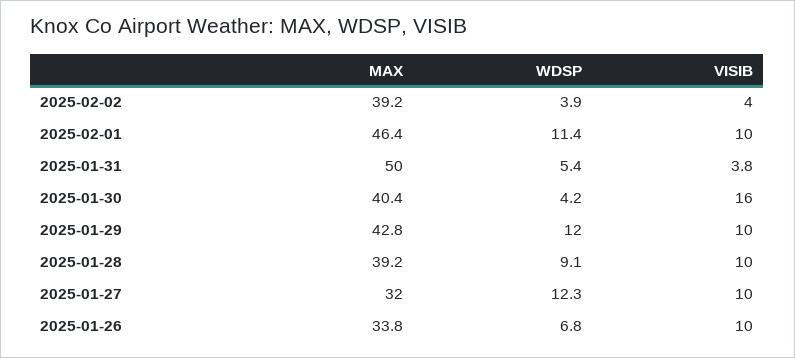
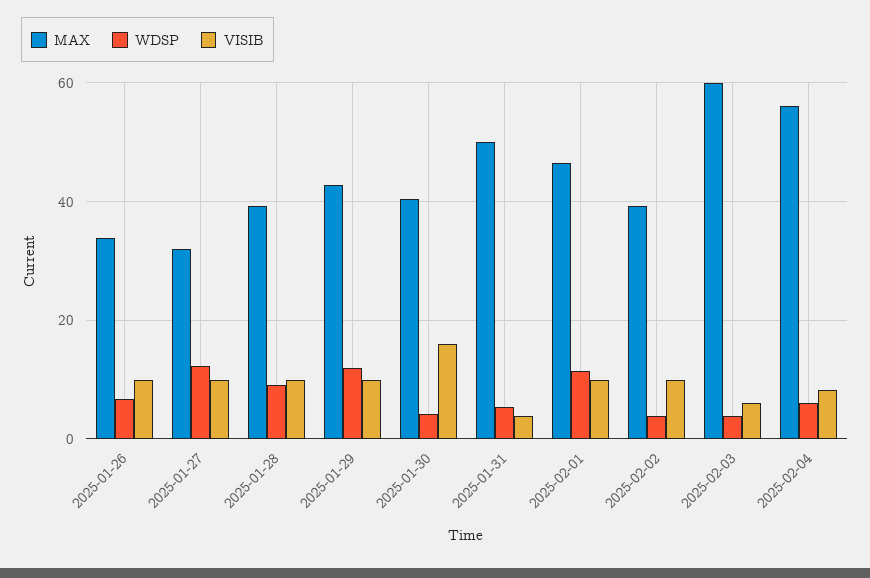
VISIB, 2025-02-02: 4 -> 10
MAX, 2025-02-03: none -> 60
WDSP, 2025-02-03: none -> 4
VISIB, 2025-02-03: none -> 6
MAX, 2025-02-04: none -> 56
WDSP, 2025-02-04: none -> 6
VISIB, 2025-02-04: none -> 8

